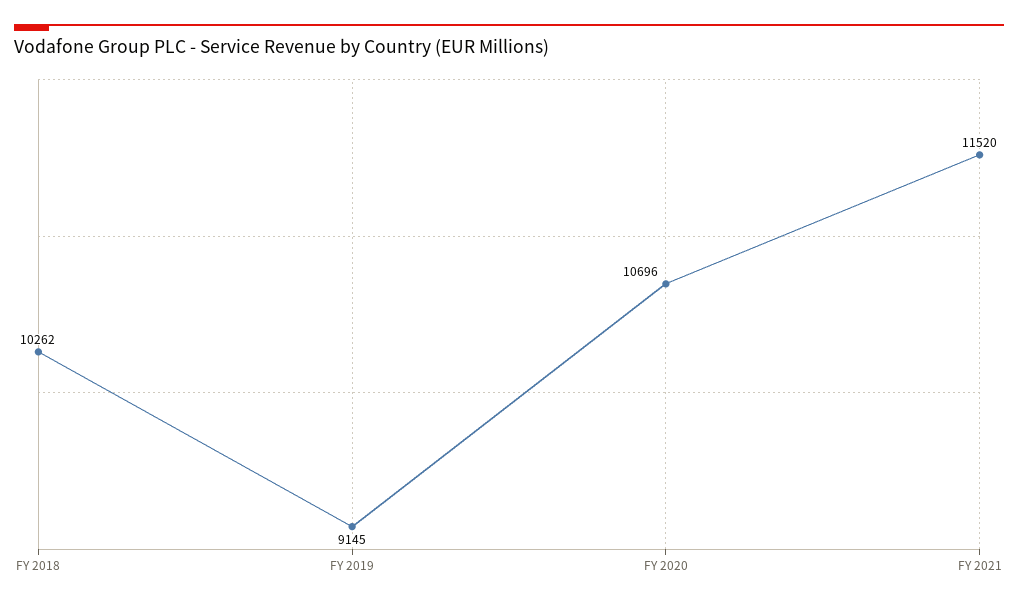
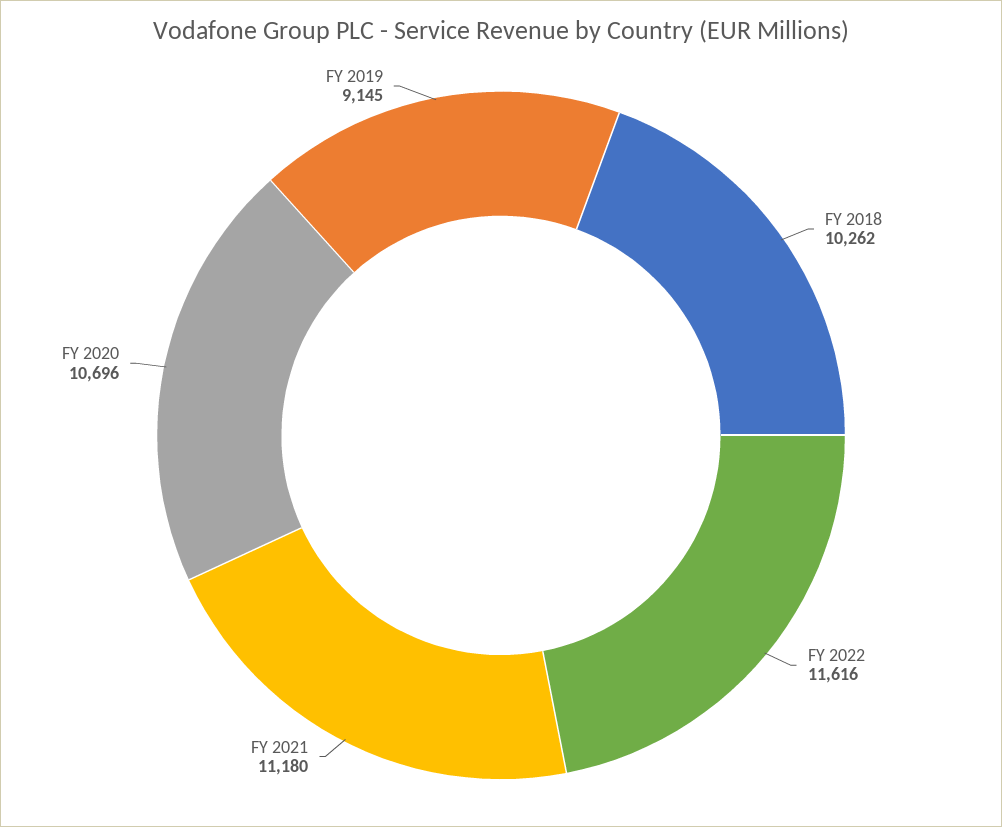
FY 2021: 11520 -> 11180
FY 2022: none -> 11616

